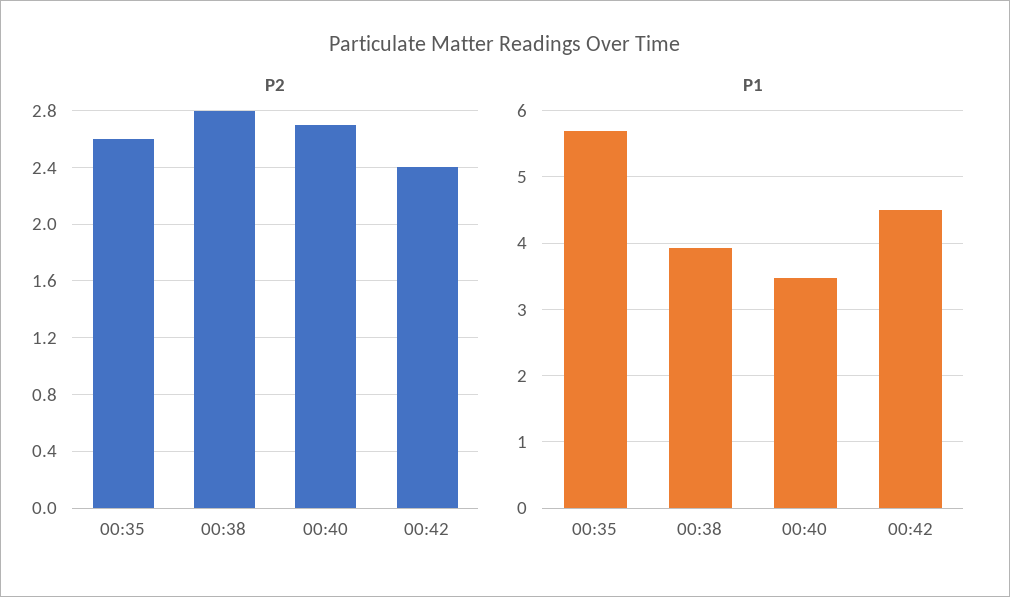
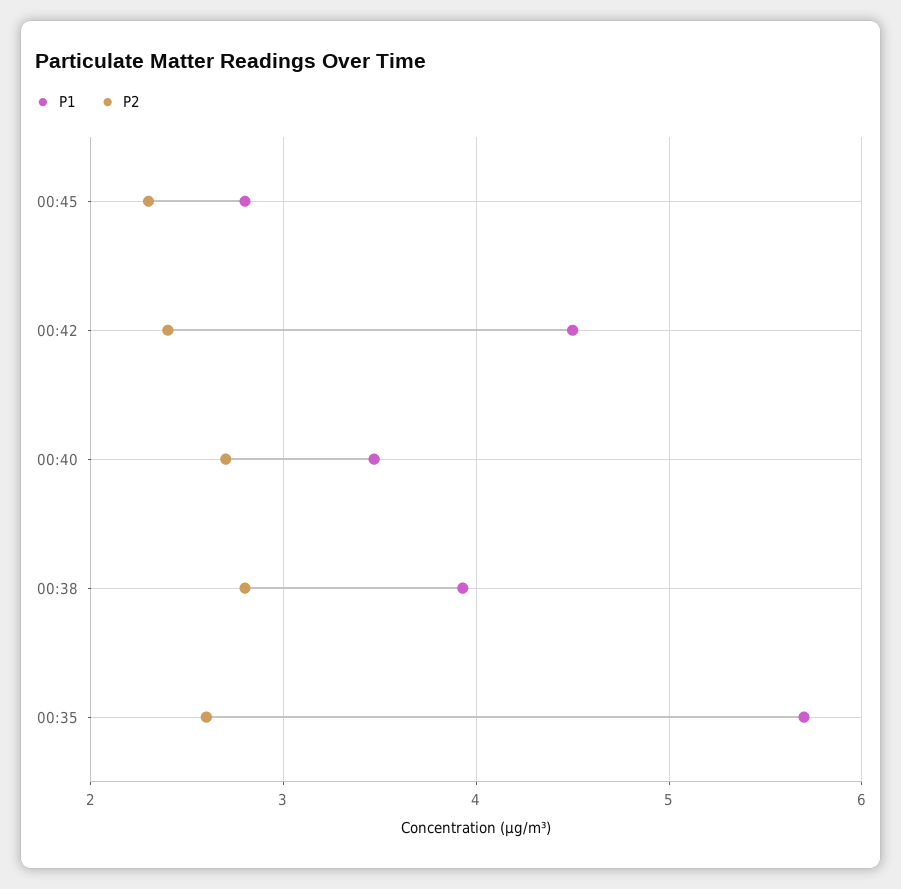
P1, 00:45: none -> 2.8
P2, 00:45: none -> 2.3

